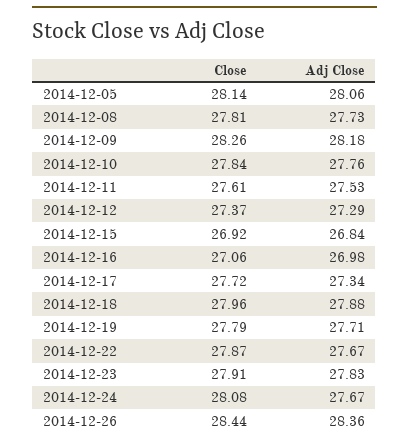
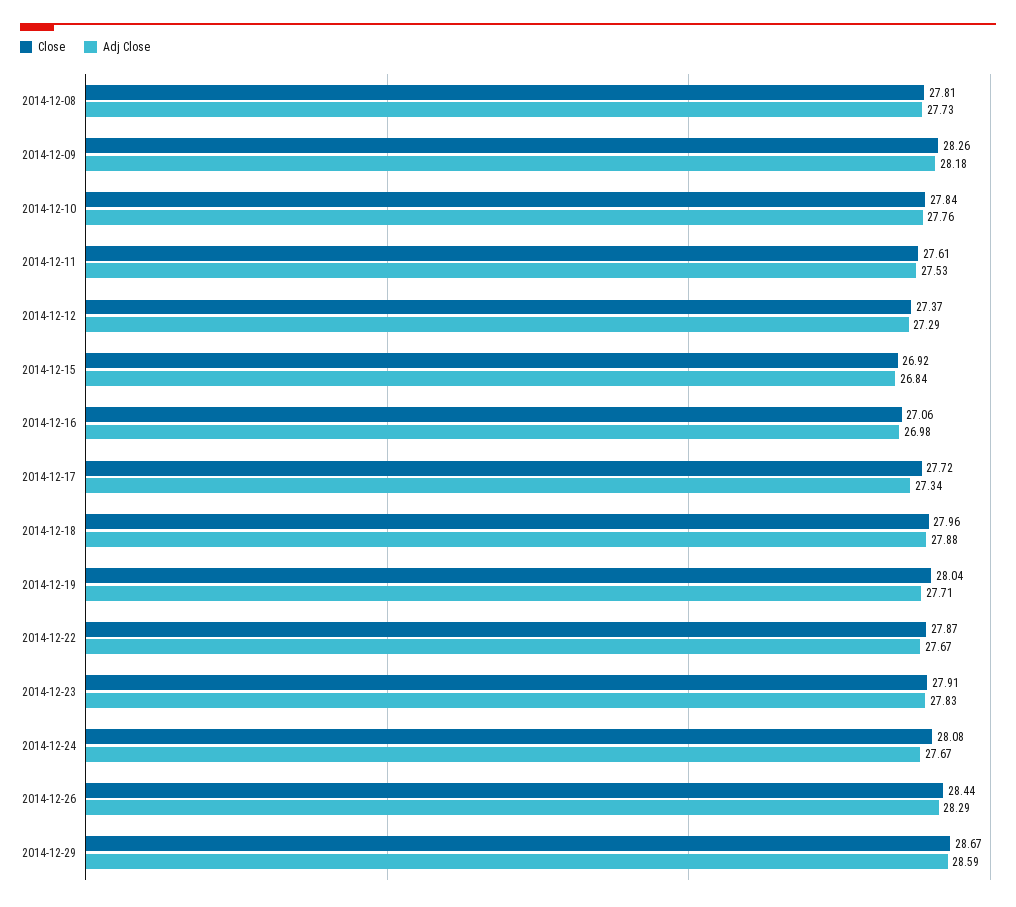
Close, 2014-12-05: 28.14 -> none
Adj Close, 2014-12-05: 28.06 -> none
Close, 2014-12-19: 27.79 -> 28.04
Adj Close, 2014-12-26: 28.36 -> 28.29
Close, 2014-12-29: none -> 28.67
Adj Close, 2014-12-29: none -> 28.59

